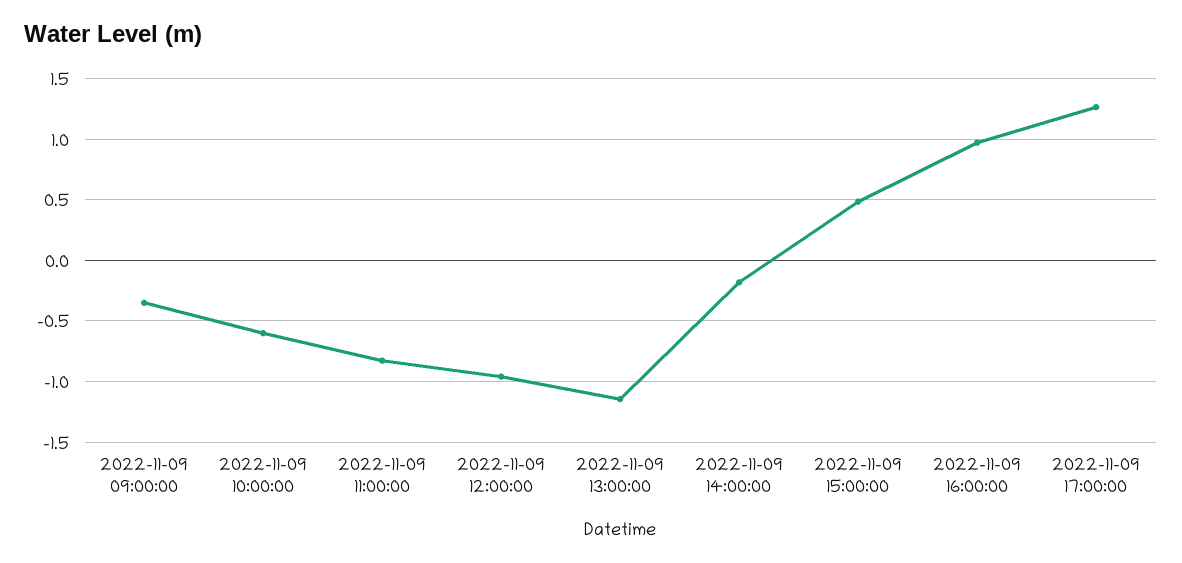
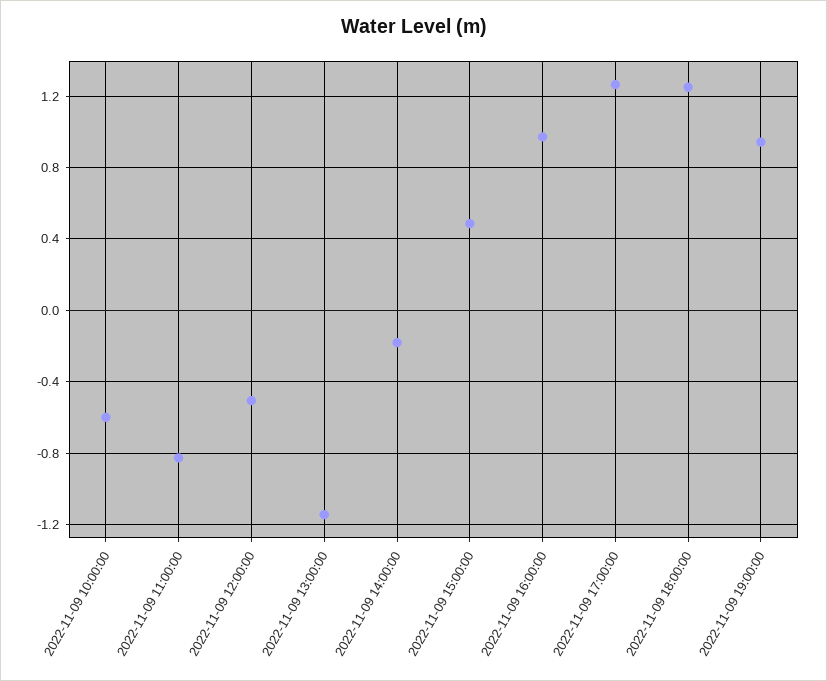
2022-11-09 09:00:00: -0.35 -> none
2022-11-09 12:00:00: -0.95 -> -0.5
2022-11-09 18:00:00: none -> 1.25
2022-11-09 19:00:00: none -> 0.95

